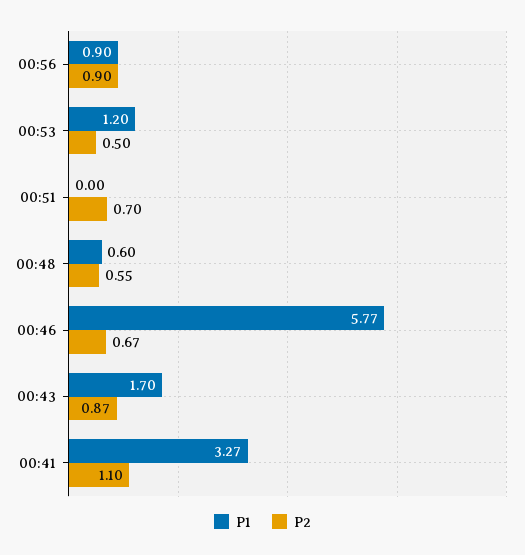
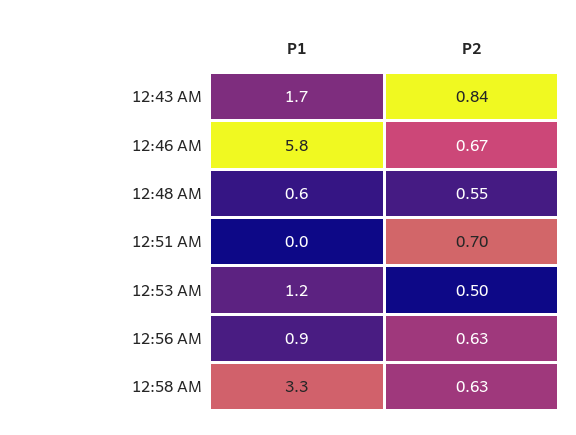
P2, 00:56: 0.9 -> 0.63
P2, 00:43: 0.87 -> 0.84
P1, 00:41: 3.27 -> none
P2, 00:41: 1.1 -> none
P1, 12:58 AM: none -> 3.3
P2, 12:58 AM: none -> 0.63

